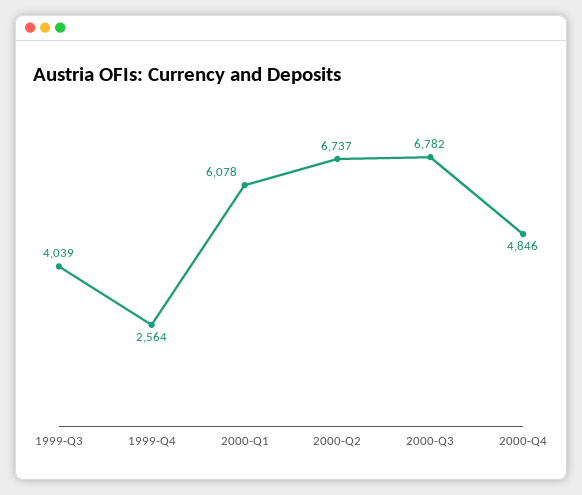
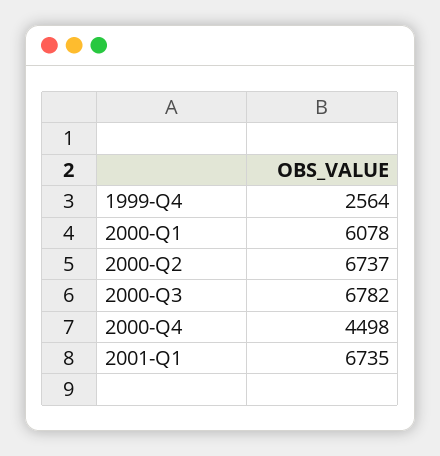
1999-Q3: 4039 -> none
2000-Q4: 4846 -> 4498
2001-Q1: none -> 6735

